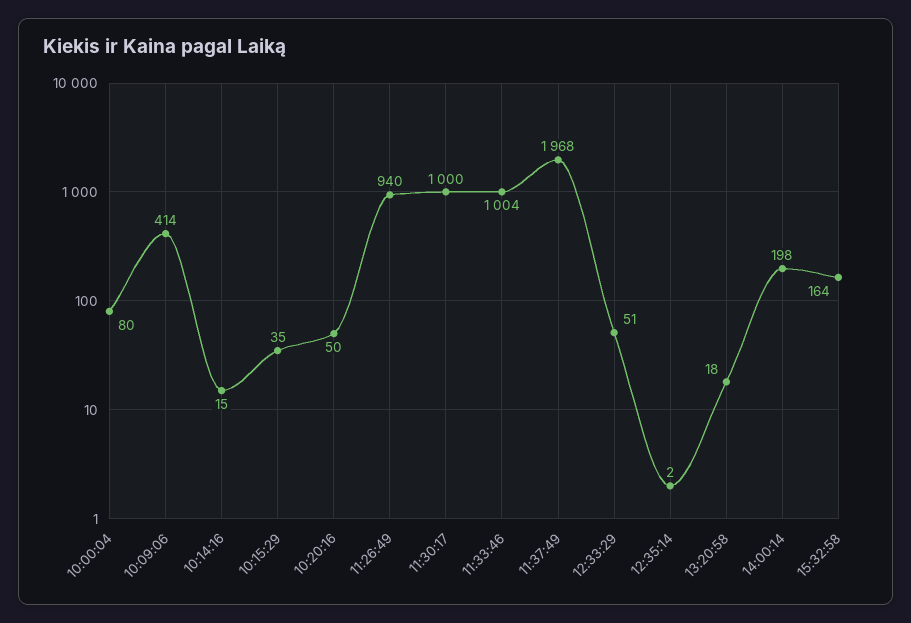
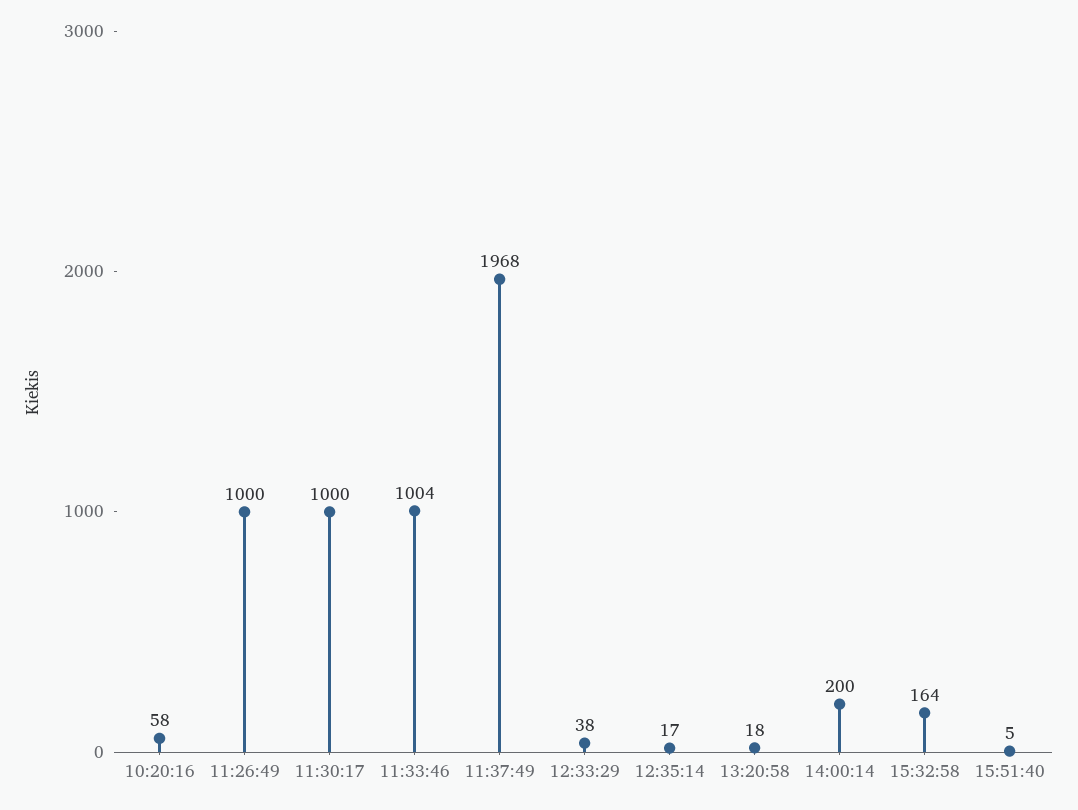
10:00:04: 80 -> none
10:09:06: 414 -> none
10:14:16: 15 -> none
10:15:29: 35 -> none
10:20:16: 50 -> 58
11:26:49: 940 -> 1000
12:33:29: 51 -> 38
12:35:14: 2 -> 17
14:00:14: 198 -> 200
15:51:40: none -> 5

